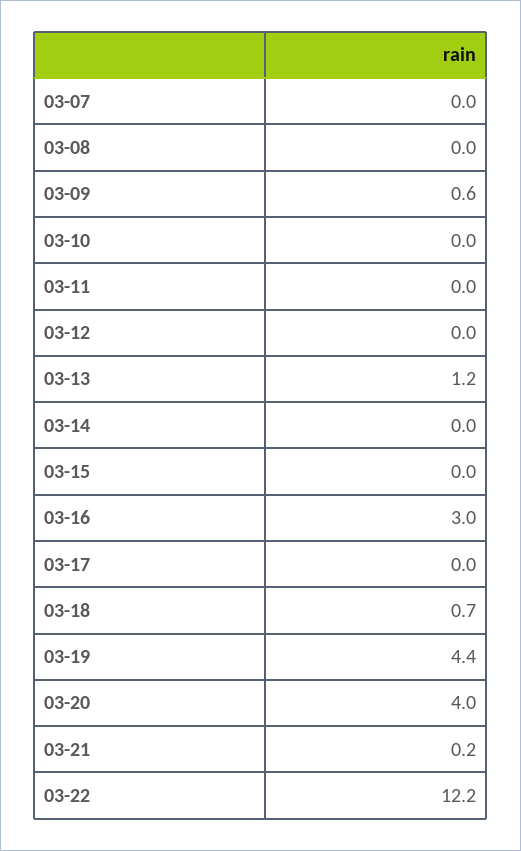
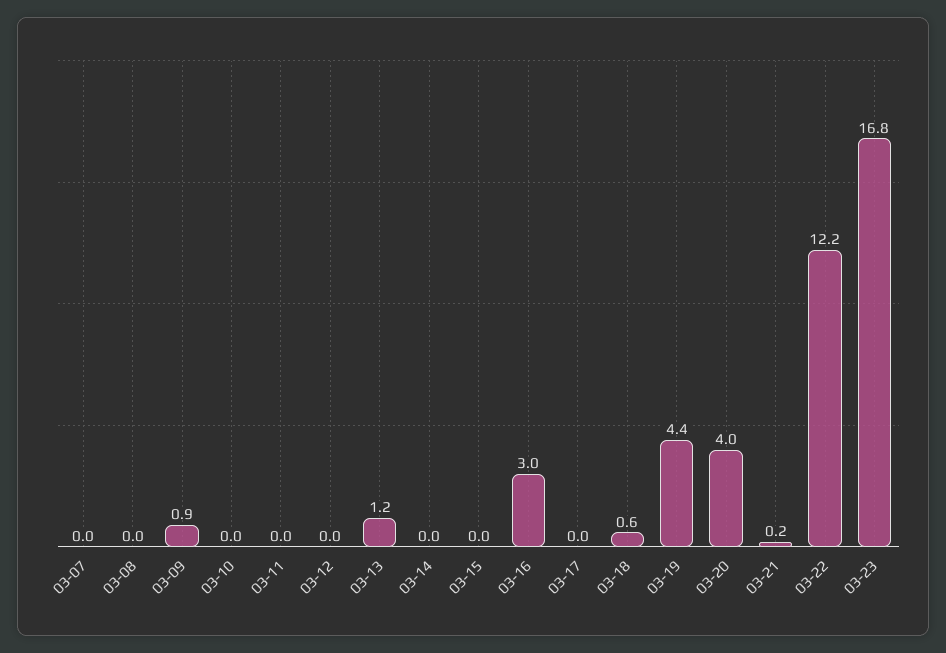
03-09: 0.6 -> 0.9
03-18: 0.7 -> 0.6
03-23: none -> 16.8

